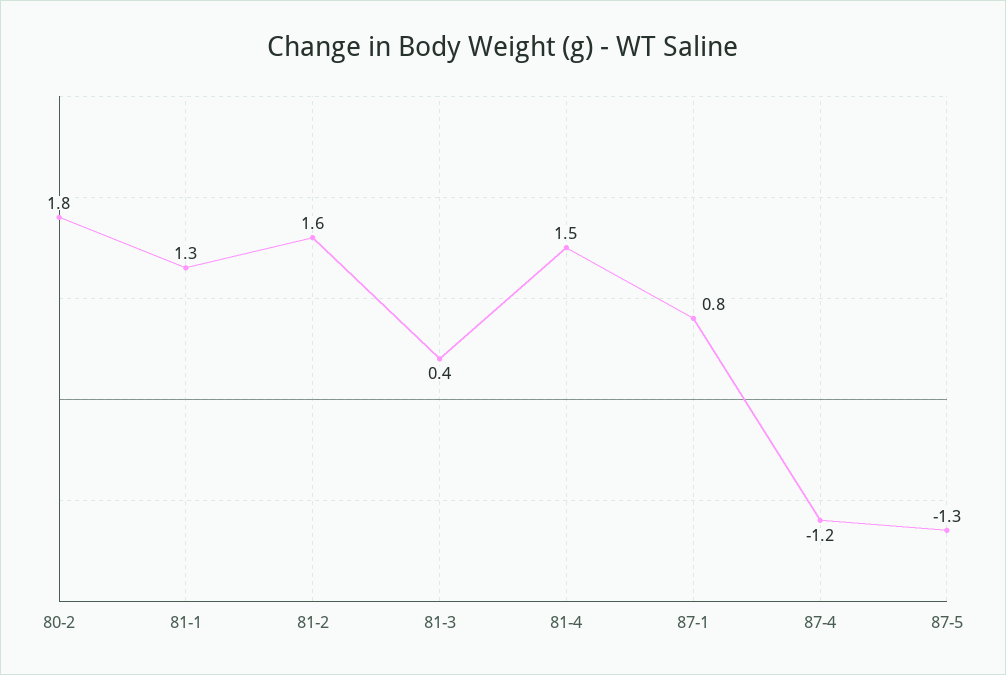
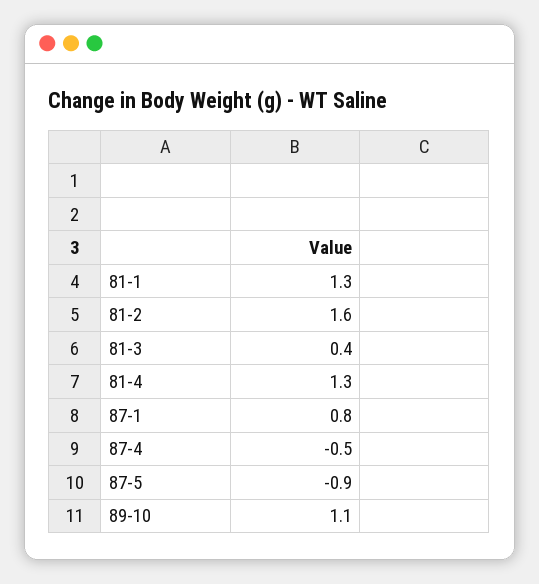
80-2: 1.8 -> none
81-4: 1.5 -> 1.3
87-4: -1.2 -> -0.5
87-5: -1.3 -> -0.9
89-10: none -> 1.1

